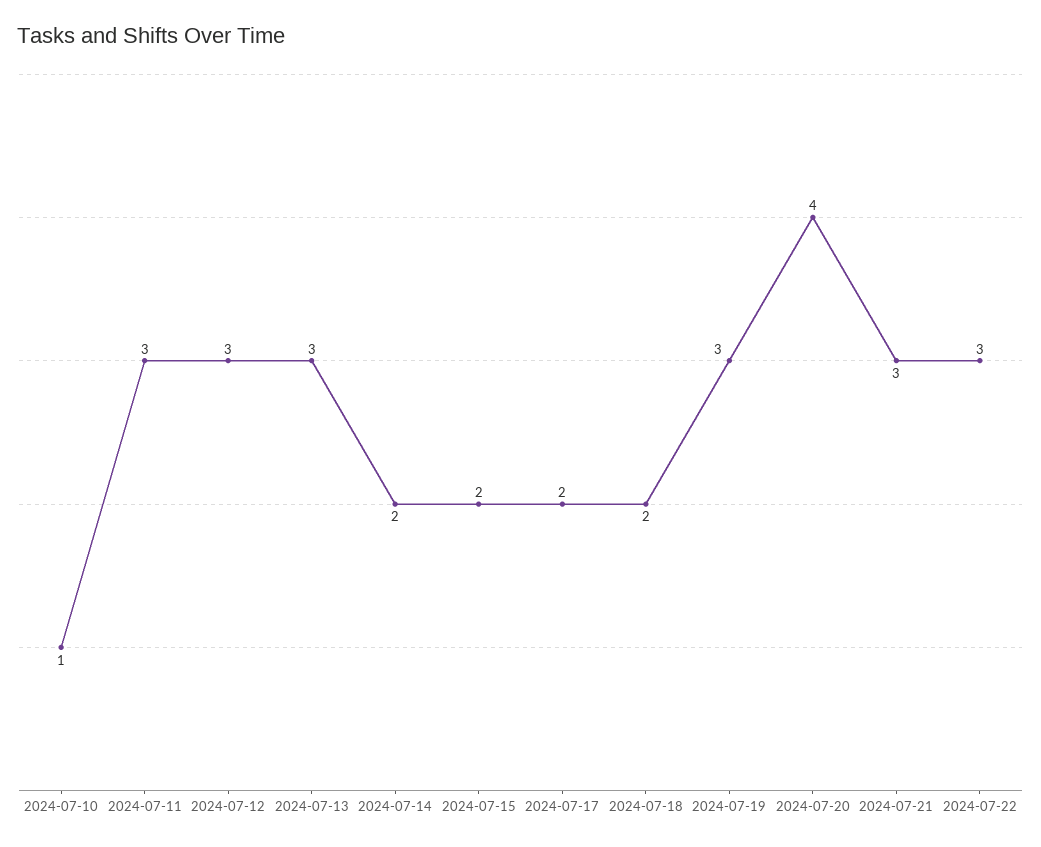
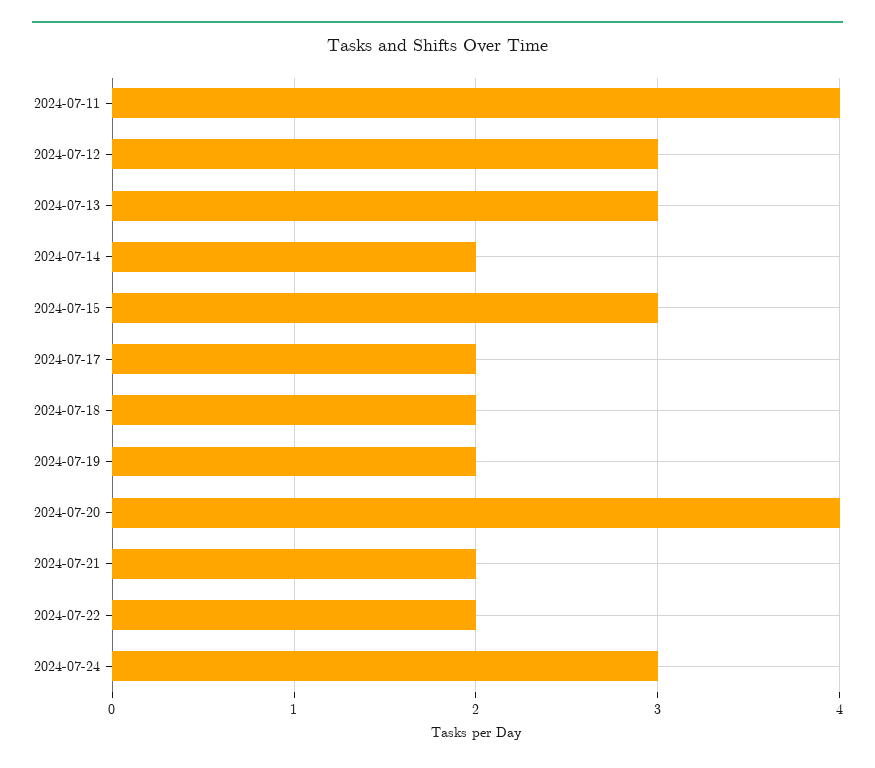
2024-07-10: 1 -> none
2024-07-11: 3 -> 4
2024-07-15: 2 -> 3
2024-07-19: 3 -> 2
2024-07-21: 3 -> 2
2024-07-22: 3 -> 2
2024-07-24: none -> 3

